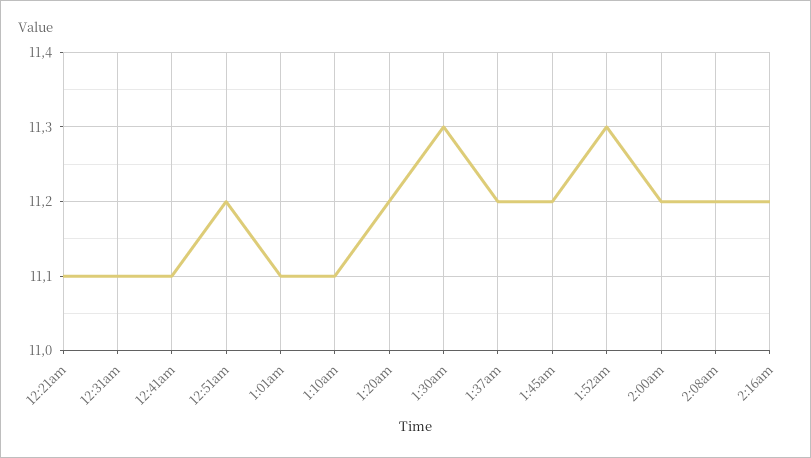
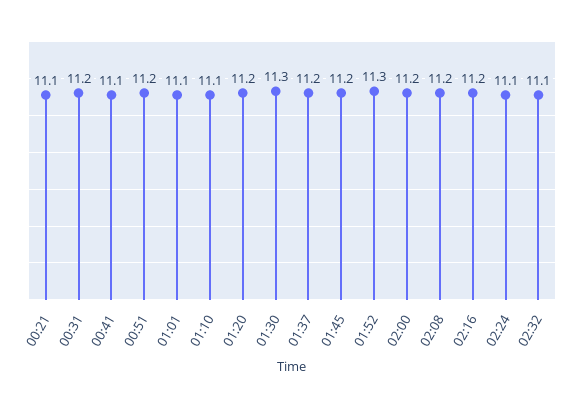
12:31am: 11.1 -> 11.2
02:24: none -> 11.1
02:32: none -> 11.1

